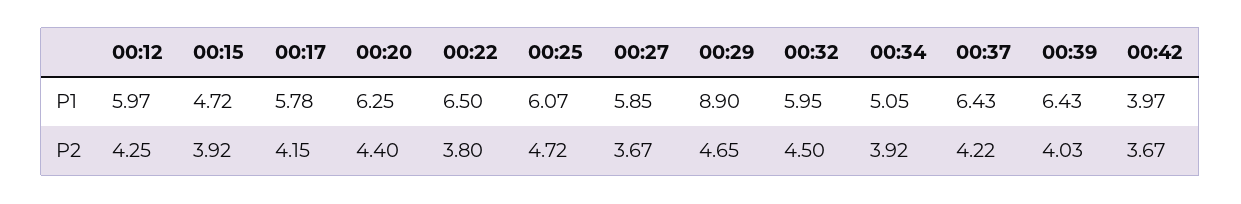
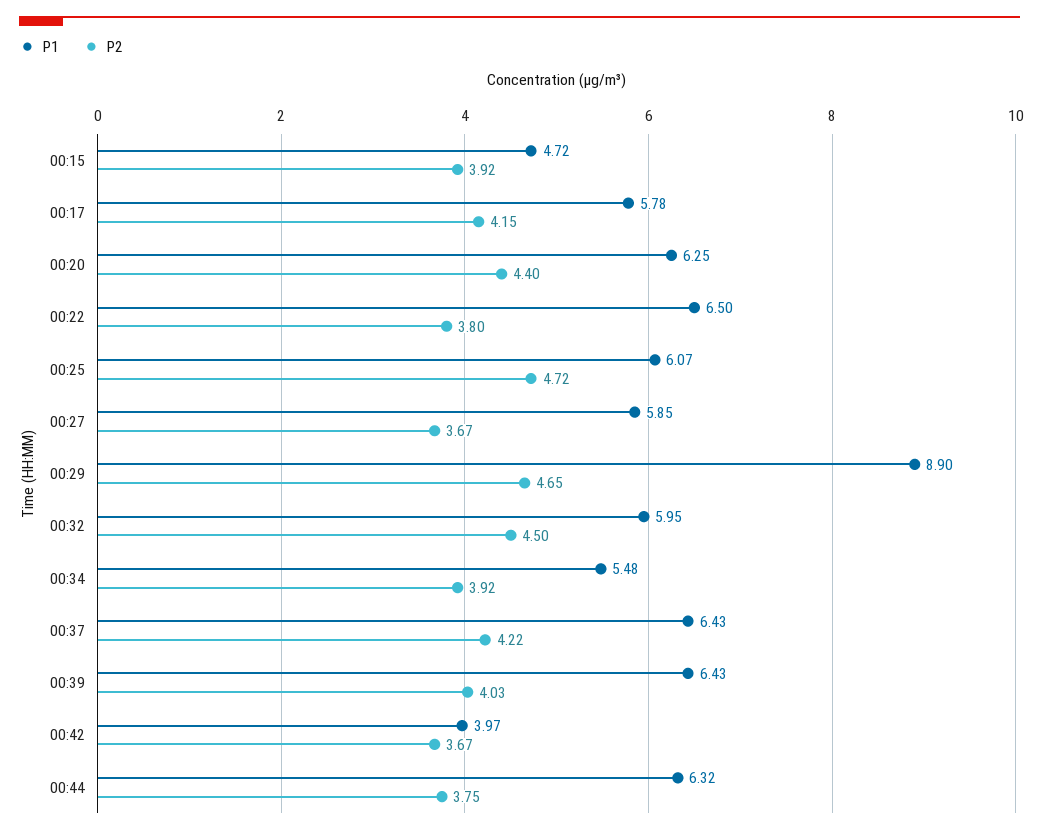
P1, 00:12: 5.97 -> none
P1, 00:34: 5.05 -> 5.48
P2, 00:12: 4.25 -> none
P1, 00:44: none -> 6.32
P2, 00:44: none -> 3.75

